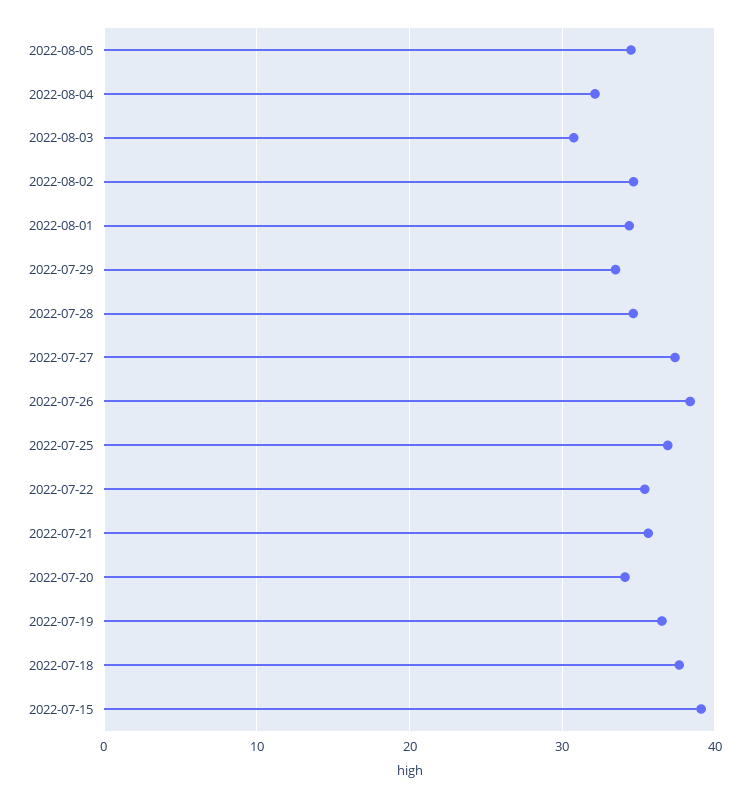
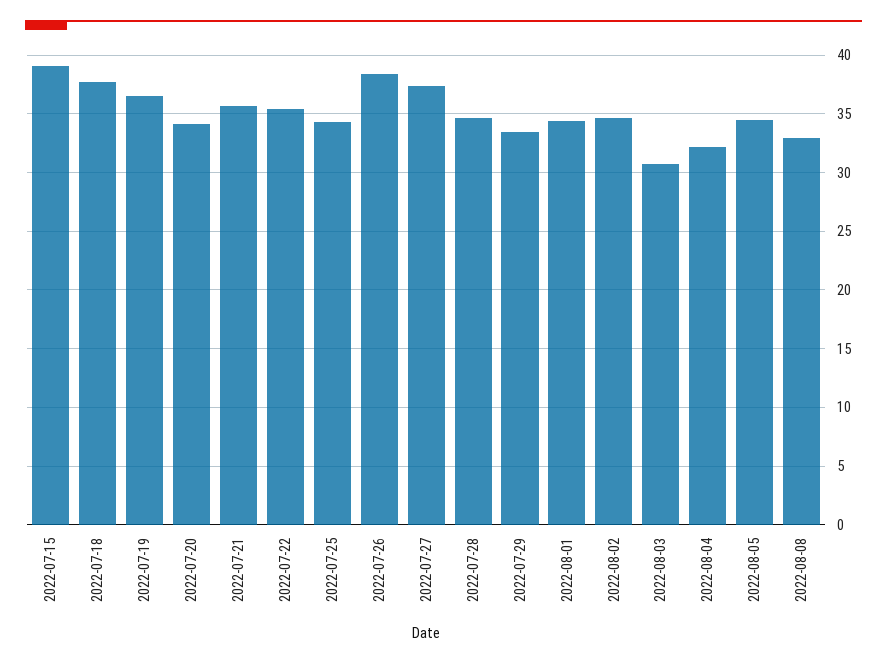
2022-07-25: 37 -> 34
2022-08-08: none -> 33

